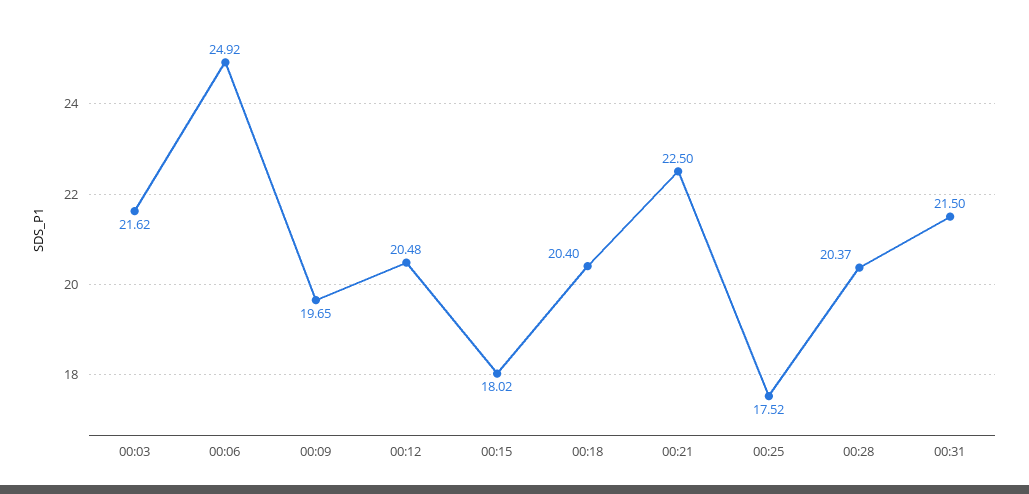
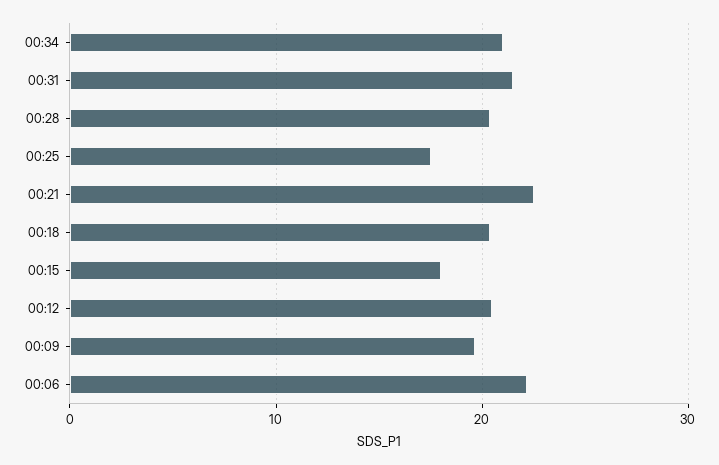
00:03: 21.62 -> none
00:06: 24.92 -> 22
00:34: none -> 21

